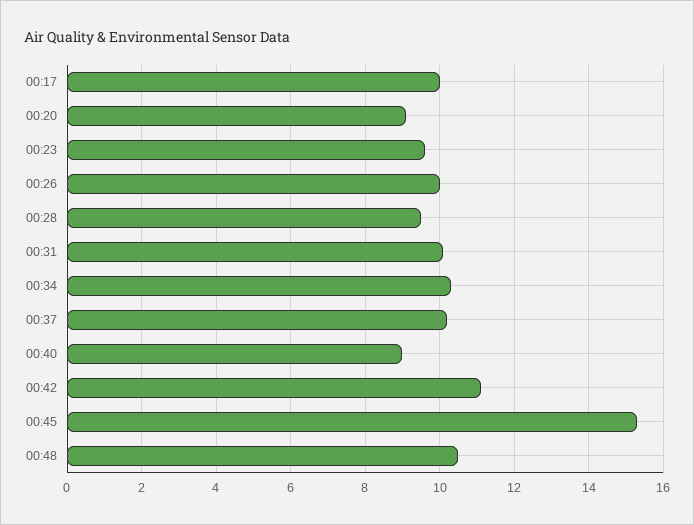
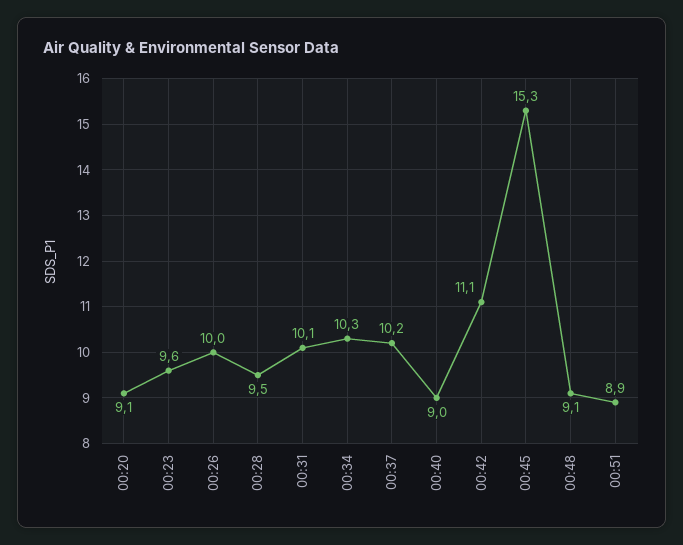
00:17: 10 -> none
00:48: 10.5 -> 9.1
00:51: none -> 8.9

